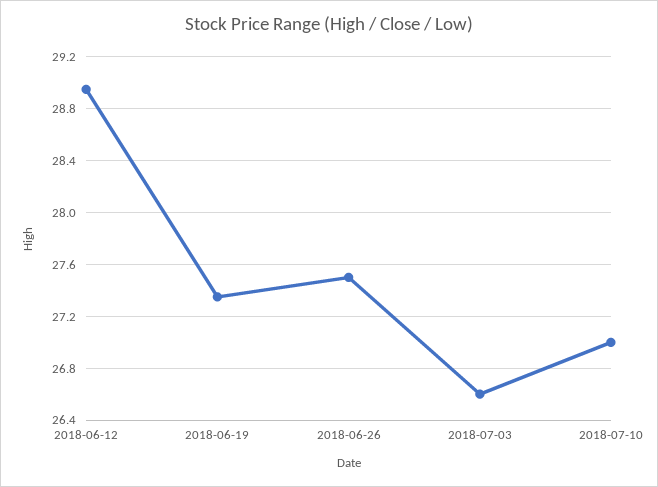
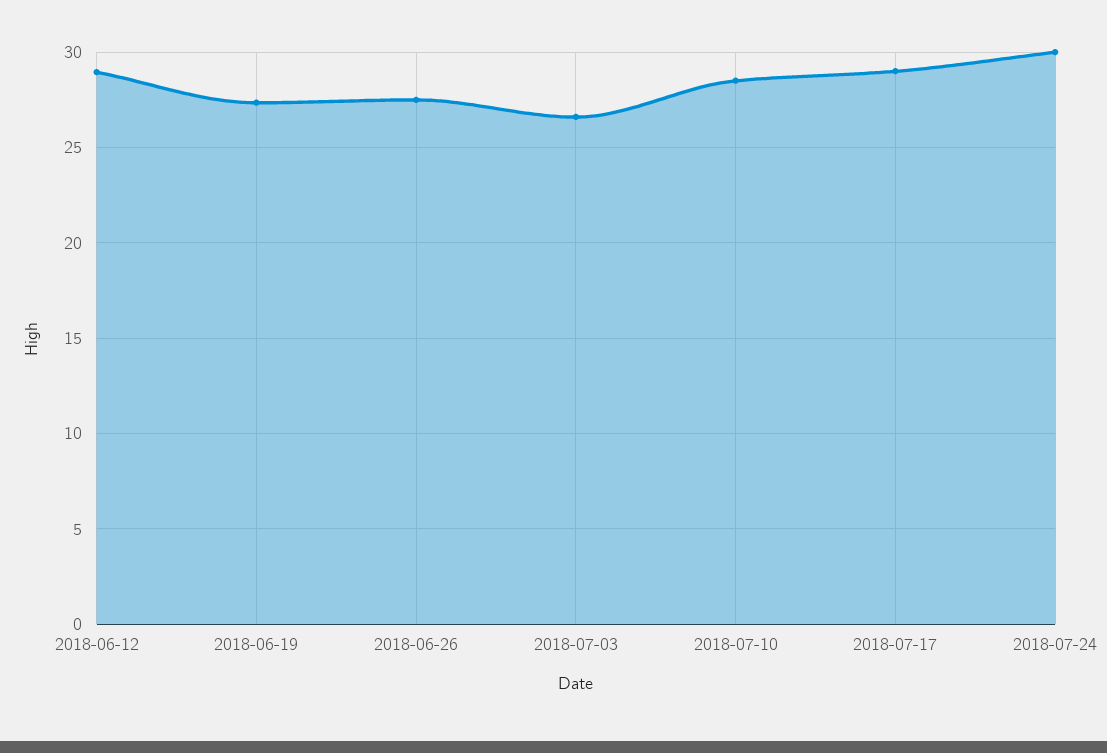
2018-07-10: 27 -> 28.5
2018-07-17: none -> 29
2018-07-24: none -> 30

